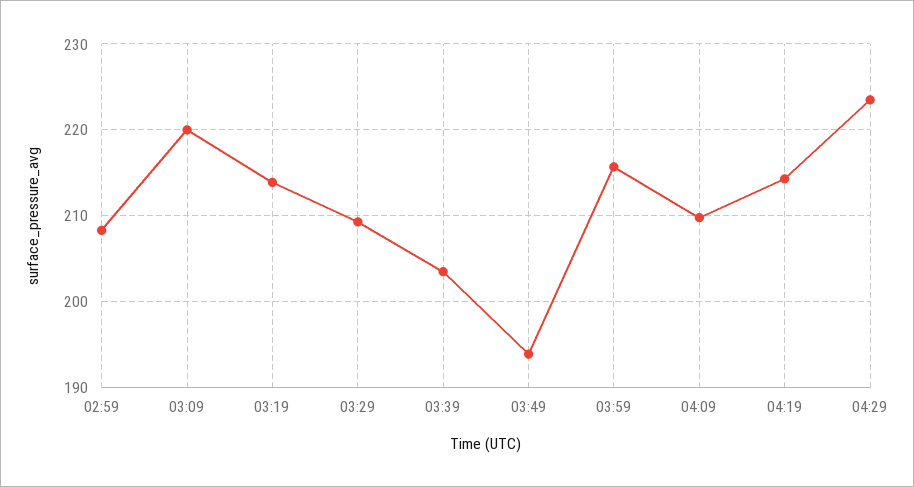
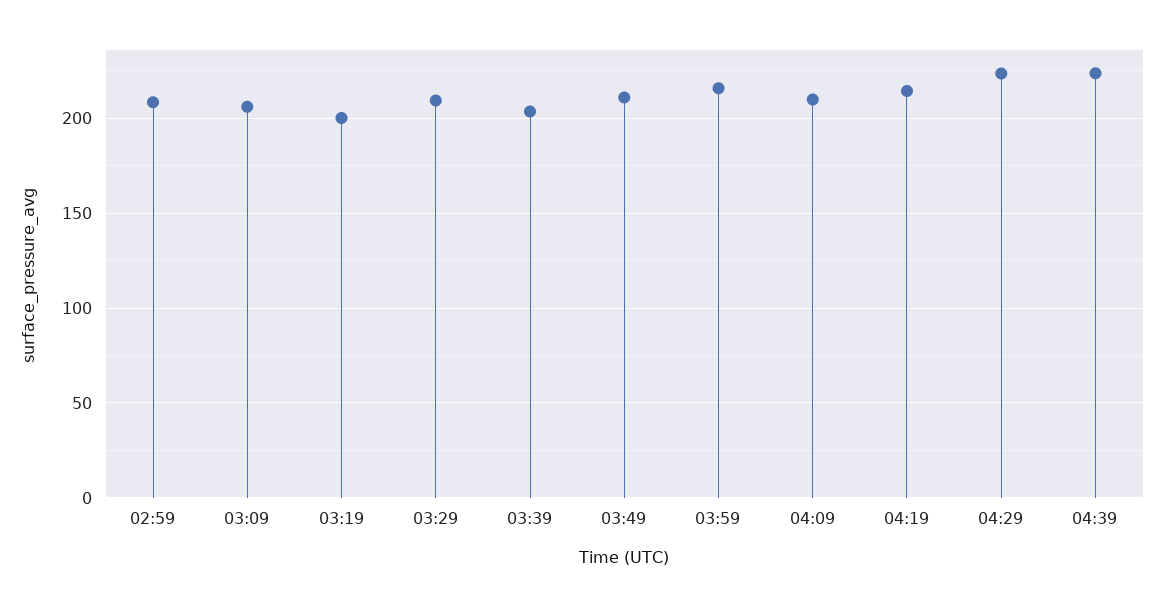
03:09: 220 -> 205
03:19: 214 -> 200
03:49: 194 -> 210
04:39: none -> 225

